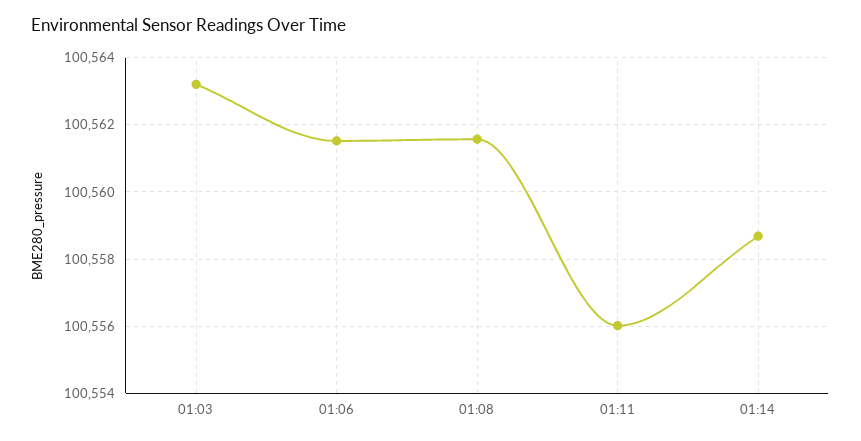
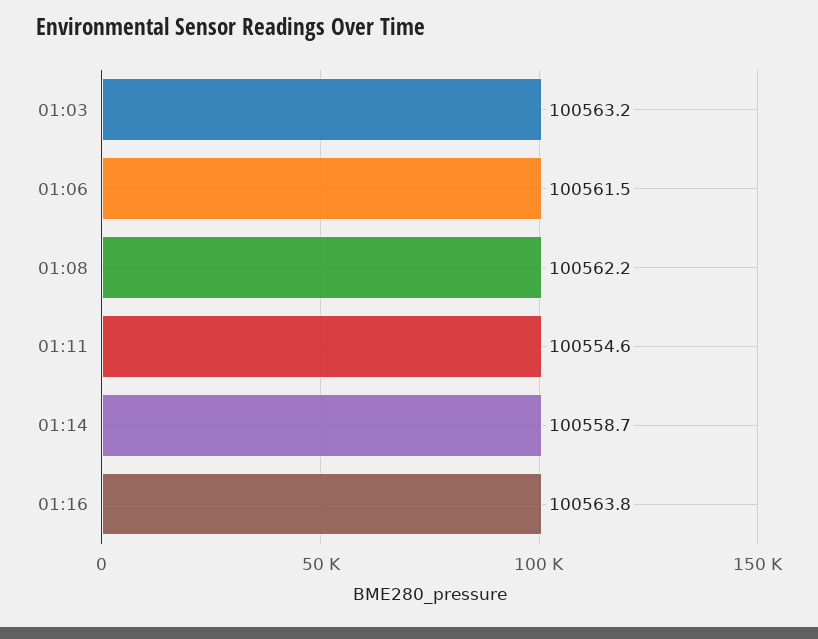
01:08: 100561.6 -> 100562.2
01:11: 100556 -> 100554.6
01:16: none -> 100563.8

